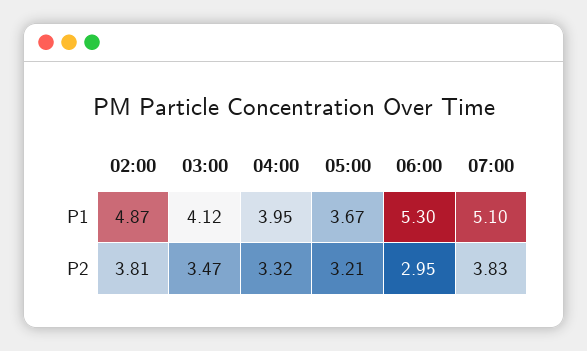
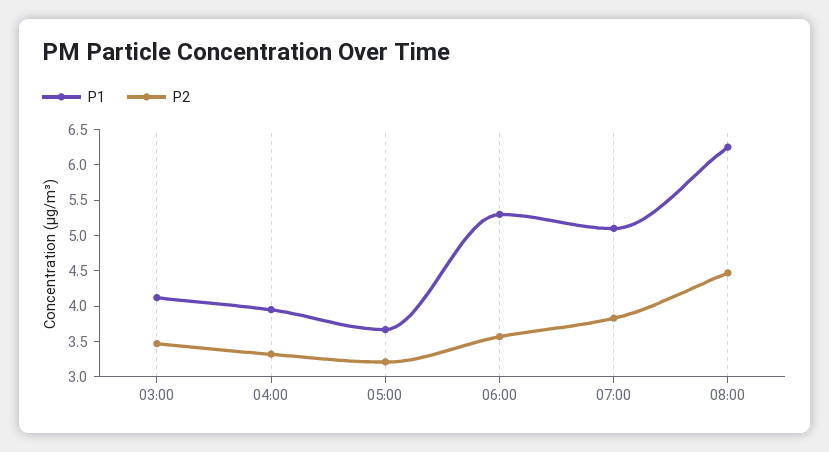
P1, 02:00: 4.87 -> none
P2, 02:00: 3.81 -> none
P2, 06:00: 2.95 -> 3.5
P1, 08:00: none -> 6.25
P2, 08:00: none -> 4.5

